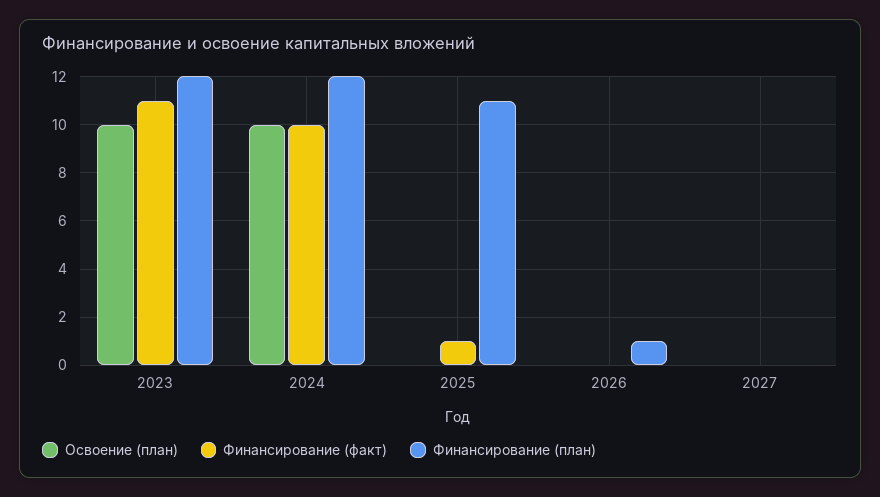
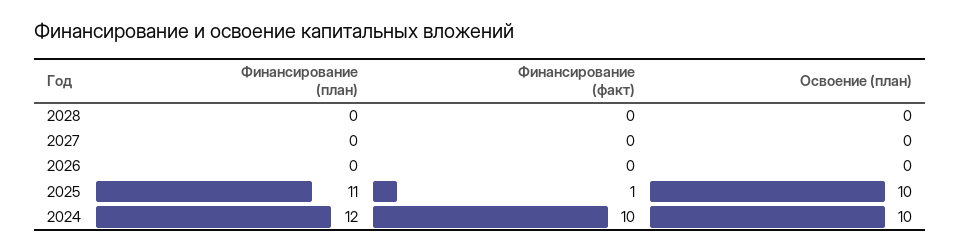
Освоение (план), 2023: 10 -> none
Финансирование (факт), 2023: 11 -> none
Финансирование (план), 2023: 12 -> none
Освоение (план), 2025: 0 -> 10
Финансирование (план), 2026: 1 -> 0
Финансирование (план), 2028: none -> 0
Финансирование (факт), 2028: none -> 0
Освоение (план), 2028: none -> 0

